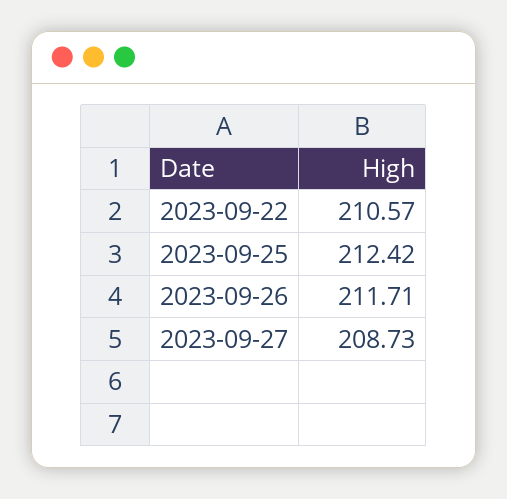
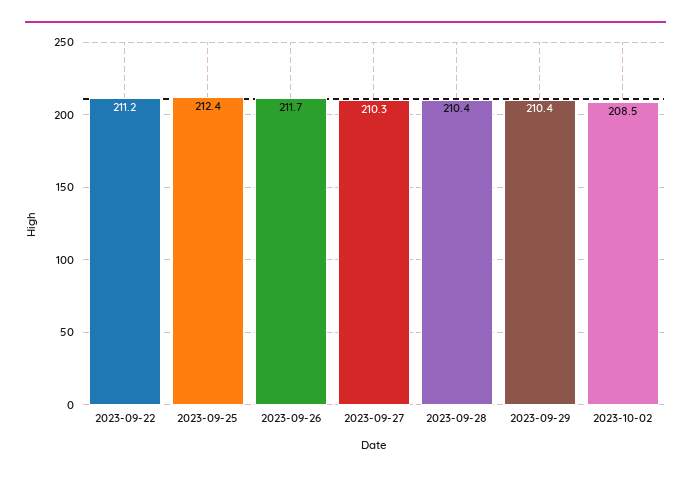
2023-09-22: 210.57 -> 211.2
2023-09-27: 208.73 -> 210.3
2023-09-28: none -> 210.4
2023-09-29: none -> 210.4
2023-10-02: none -> 208.5

